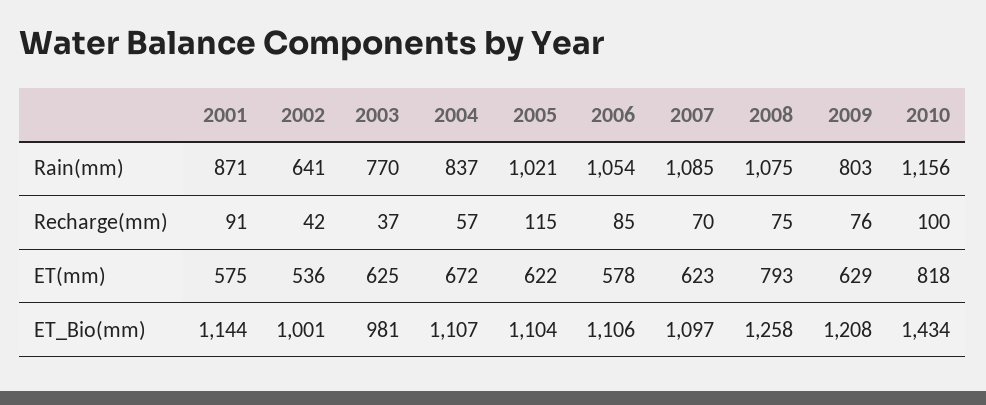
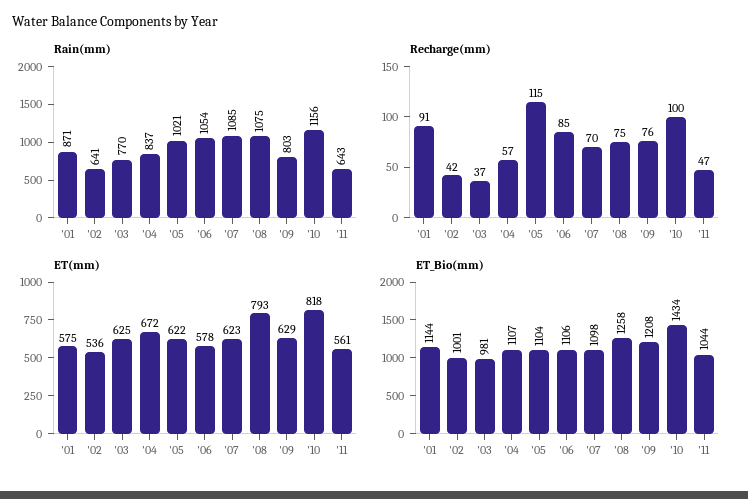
ET_Bio(mm), 2007: 1097 -> 1098
Rain(mm), '11: none -> 643
Recharge(mm), '11: none -> 47
ET(mm), '11: none -> 561
ET_Bio(mm), '11: none -> 1044

